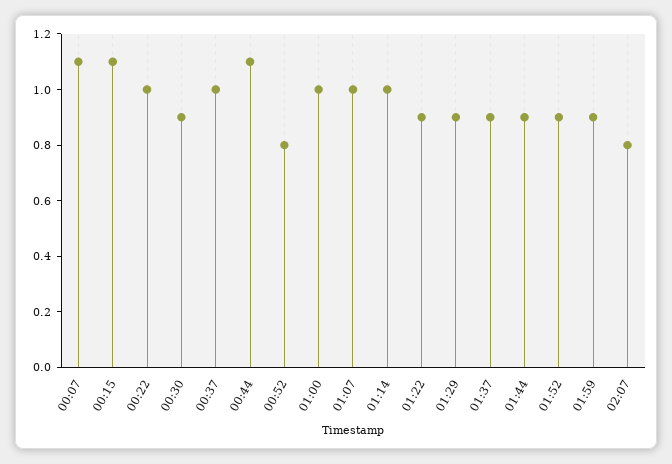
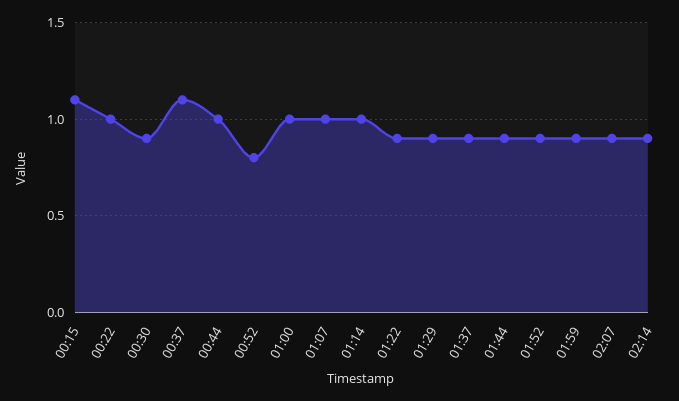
00:07: 1.1 -> none
00:37: 1 -> 1.1
00:44: 1.1 -> 1
02:07: 0.8 -> 0.9
02:14: none -> 0.9

